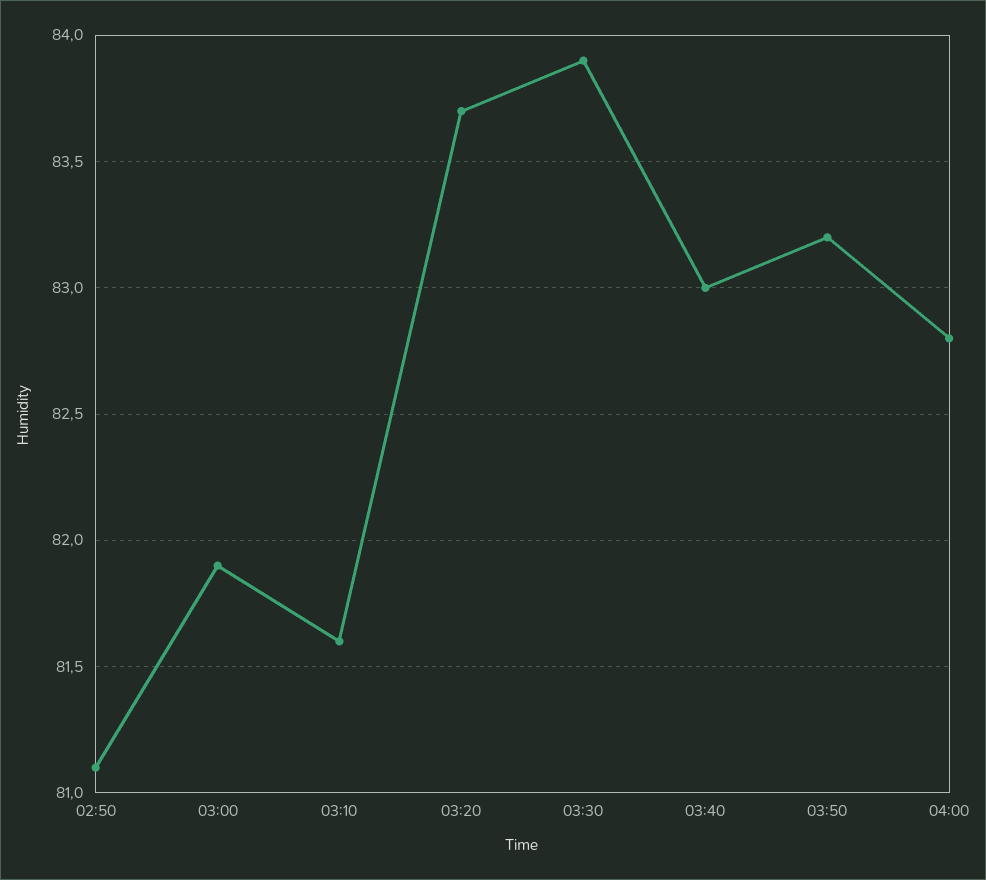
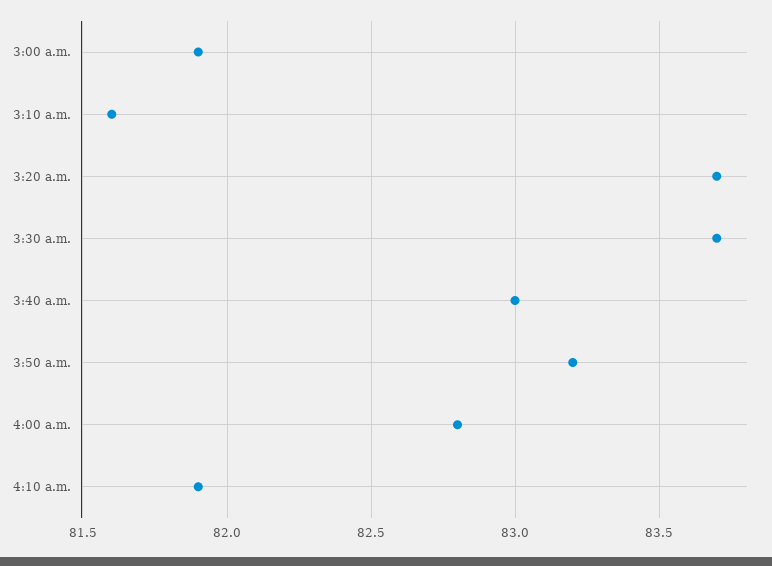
02:50: 81.1 -> none
03:30: 83.9 -> 83.7
4:10 a.m.: none -> 81.9

